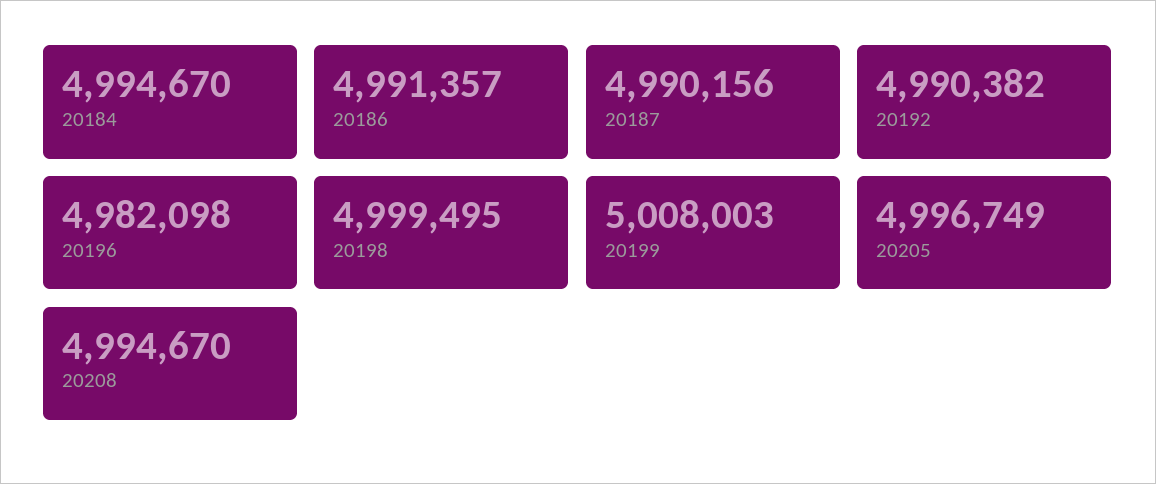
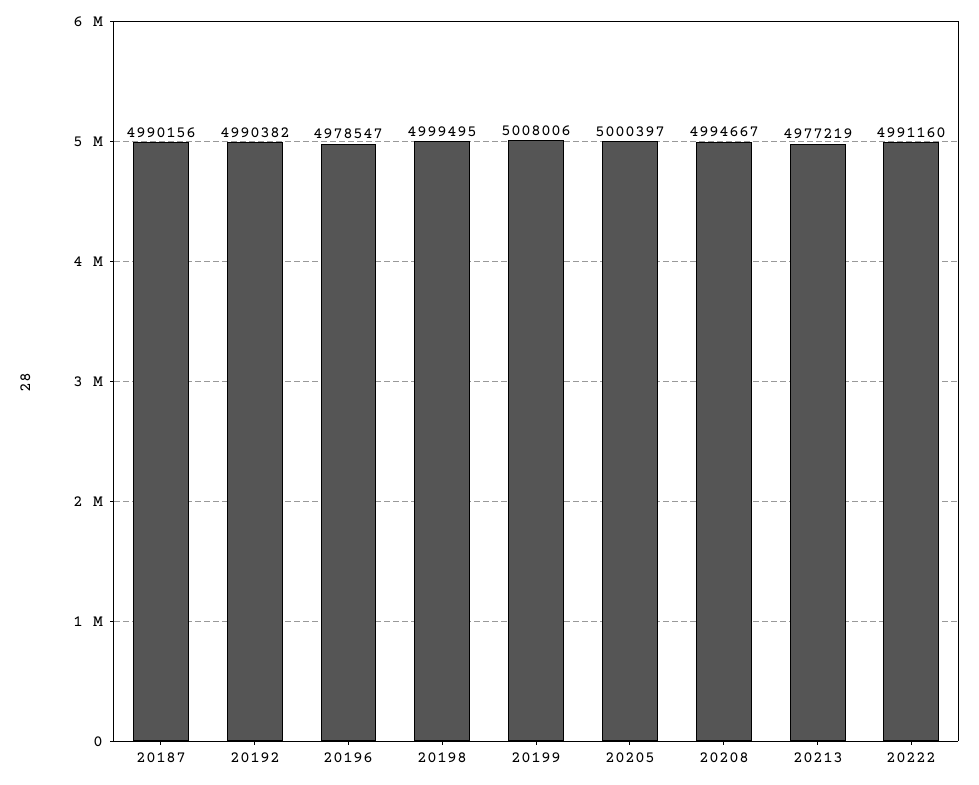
20184: 4994670 -> none
20186: 4991357 -> none
20196: 4982098 -> 4978547
20199: 5008003 -> 5008006
20205: 4996749 -> 5000397
20208: 4994670 -> 4994667
20213: none -> 4977219
20222: none -> 4991160

